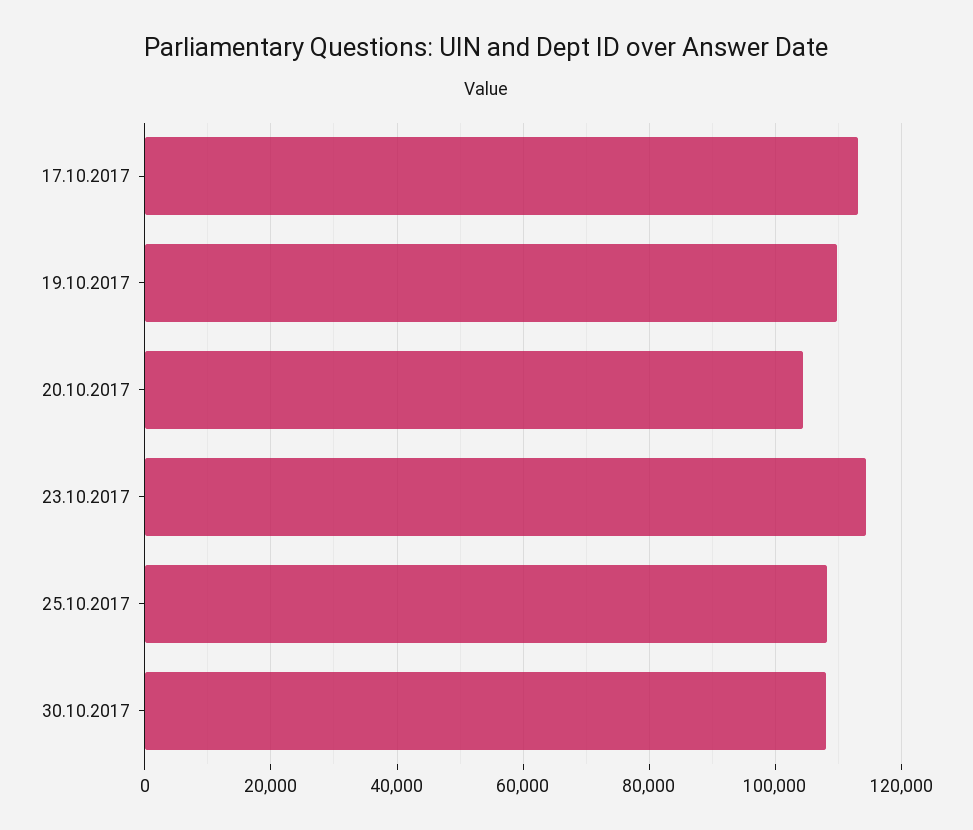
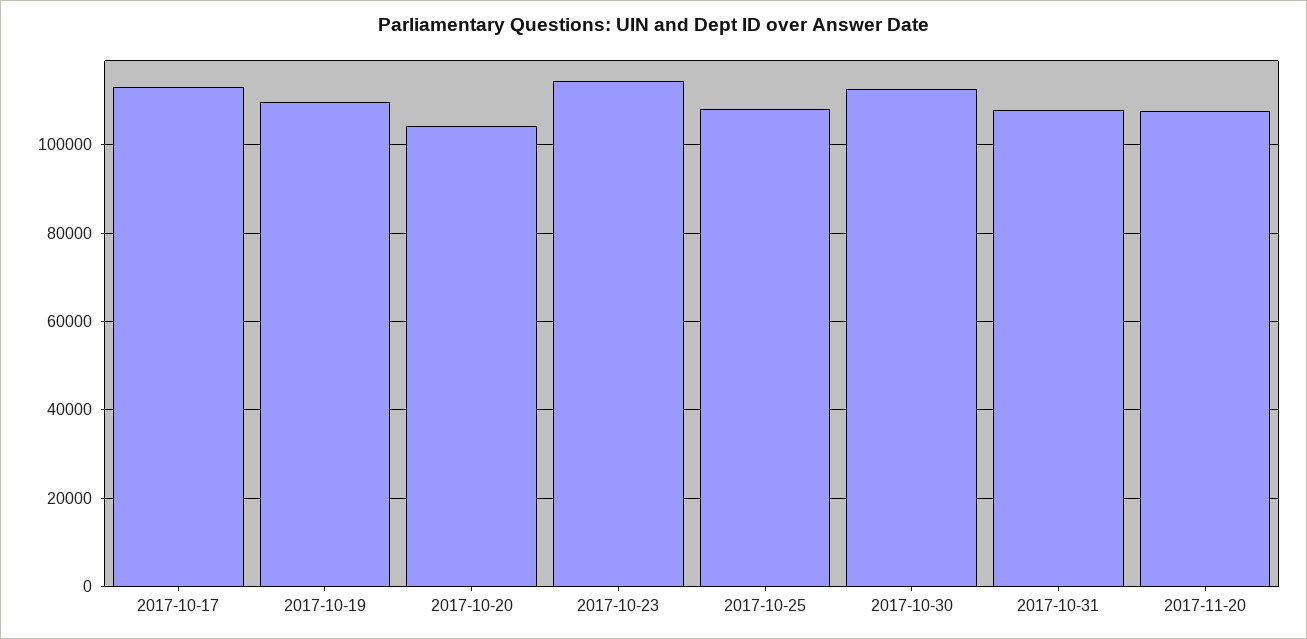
30.10.2017: 108000 -> 112000
2017-10-31: none -> 108000
2017-11-20: none -> 108000

